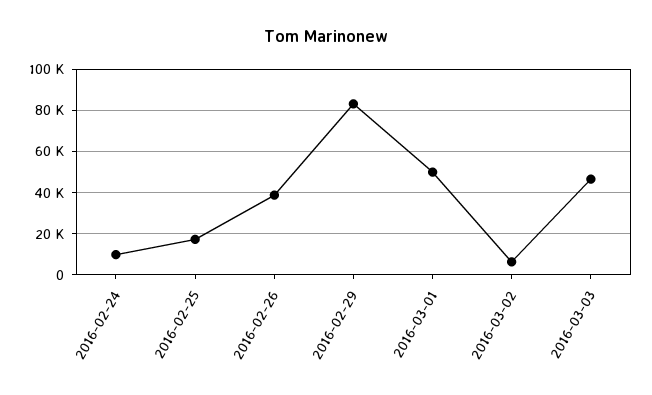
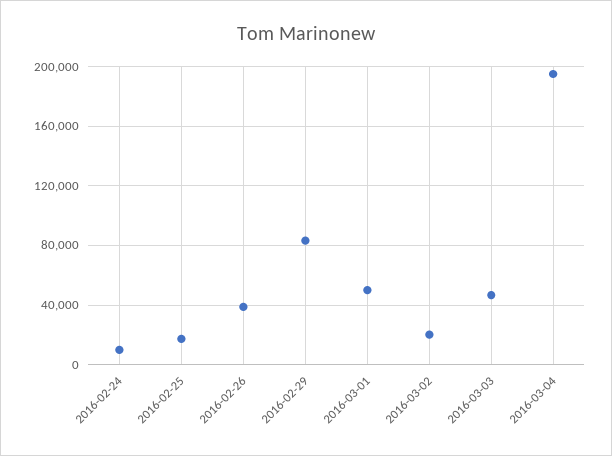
2016-03-02: 5000 -> 20000
2016-03-04: none -> 195000

